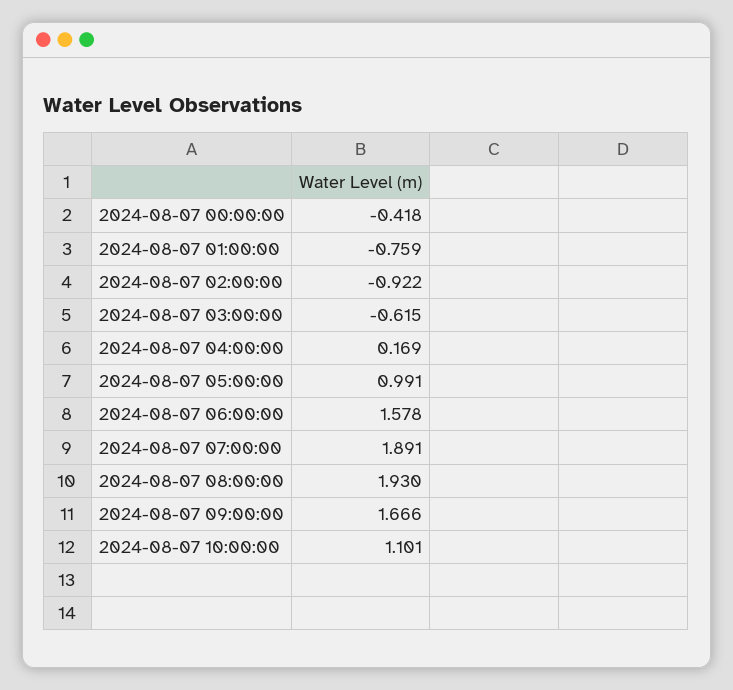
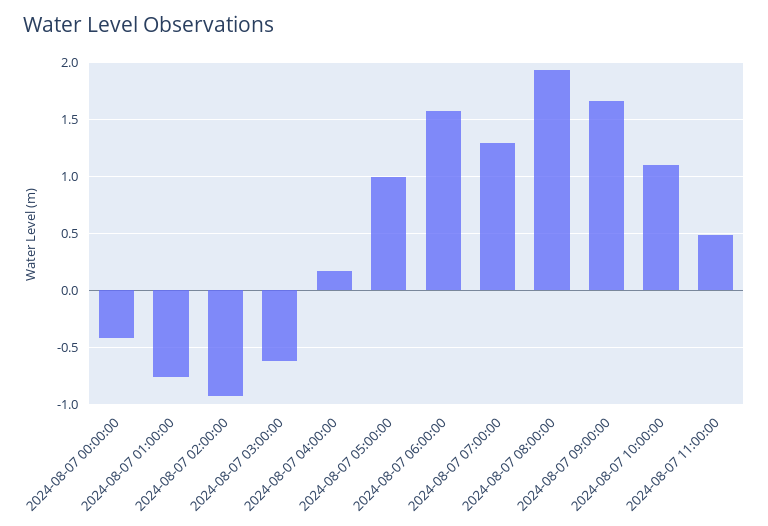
2024-08-07 07:00:00: 1.891 -> 1.3
2024-08-07 11:00:00: none -> 0.5

